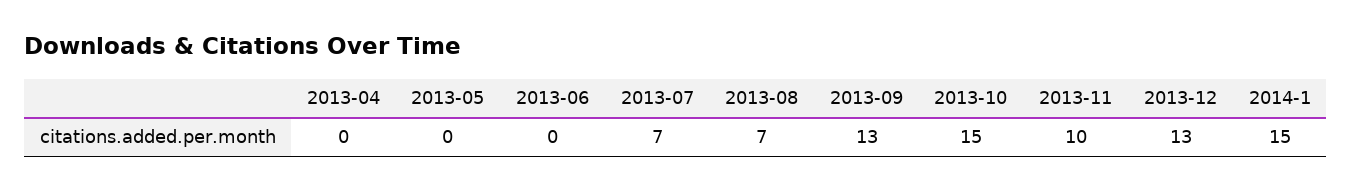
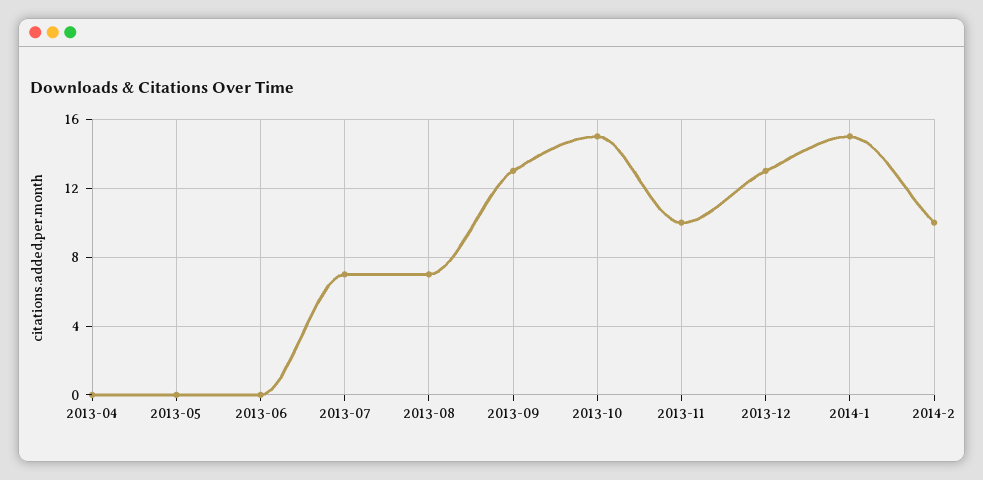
2014-2: none -> 10

